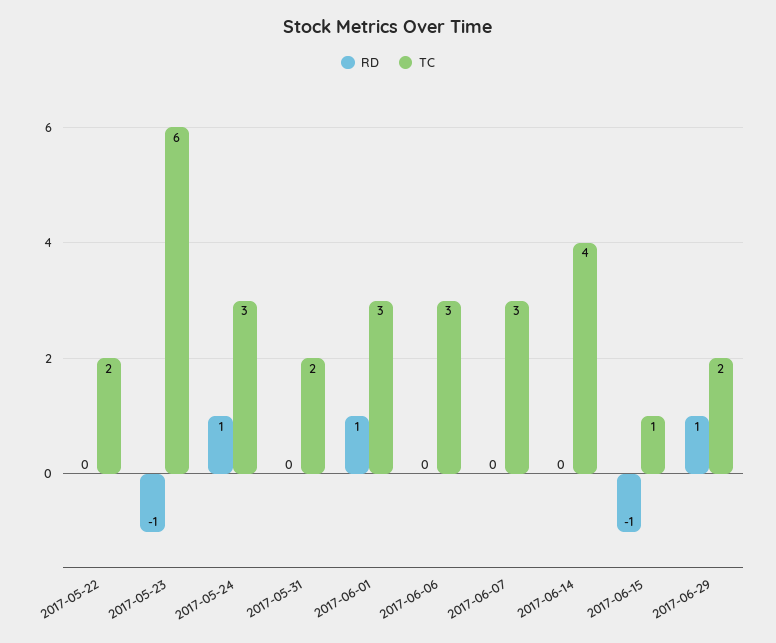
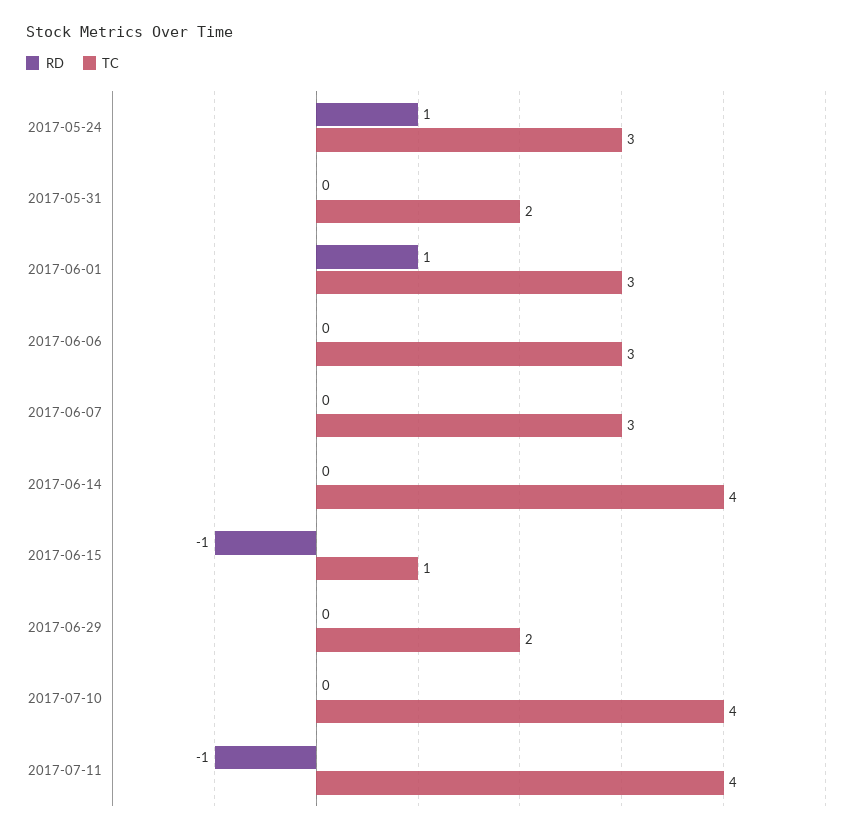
RD, 2017-05-22: 0 -> none
TC, 2017-05-22: 2 -> none
RD, 2017-05-23: -1 -> none
TC, 2017-05-23: 6 -> none
RD, 2017-06-29: 1 -> 0
RD, 2017-07-10: none -> 0
TC, 2017-07-10: none -> 4
RD, 2017-07-11: none -> -1
TC, 2017-07-11: none -> 4

